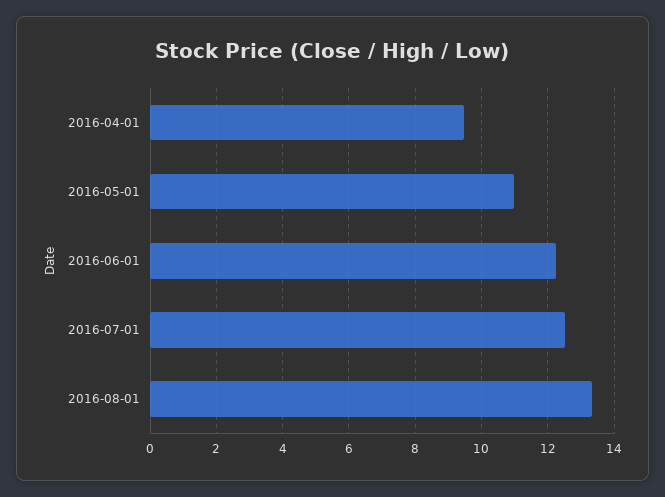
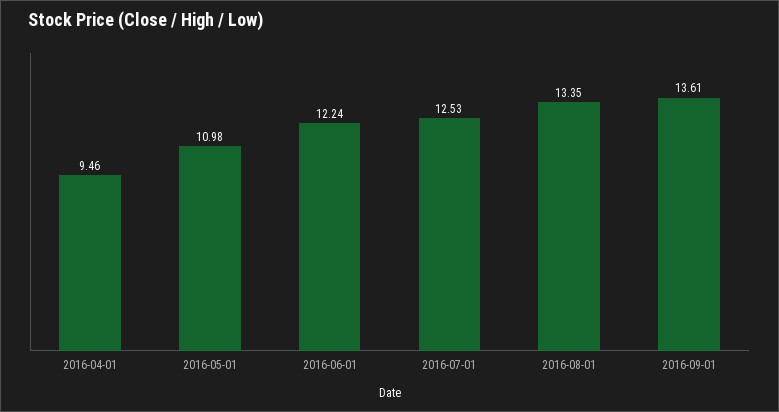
2016-09-01: none -> 13.61

